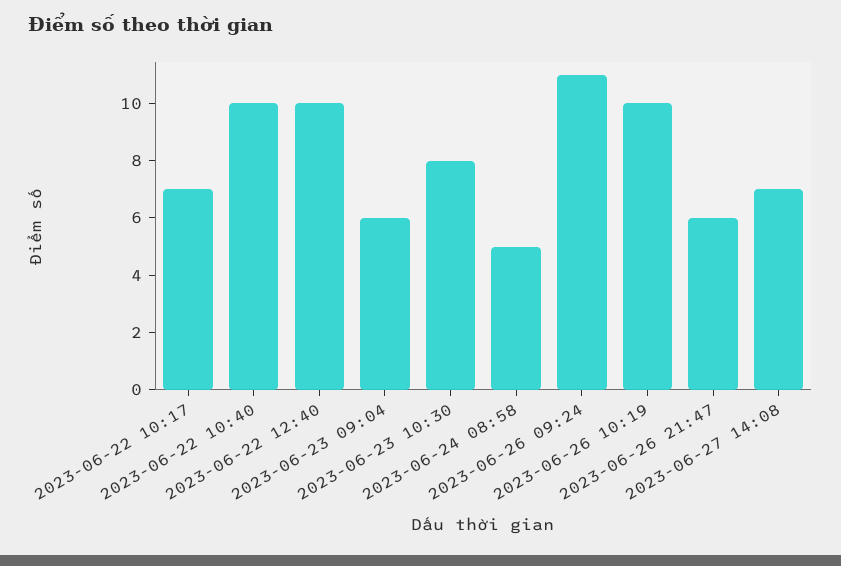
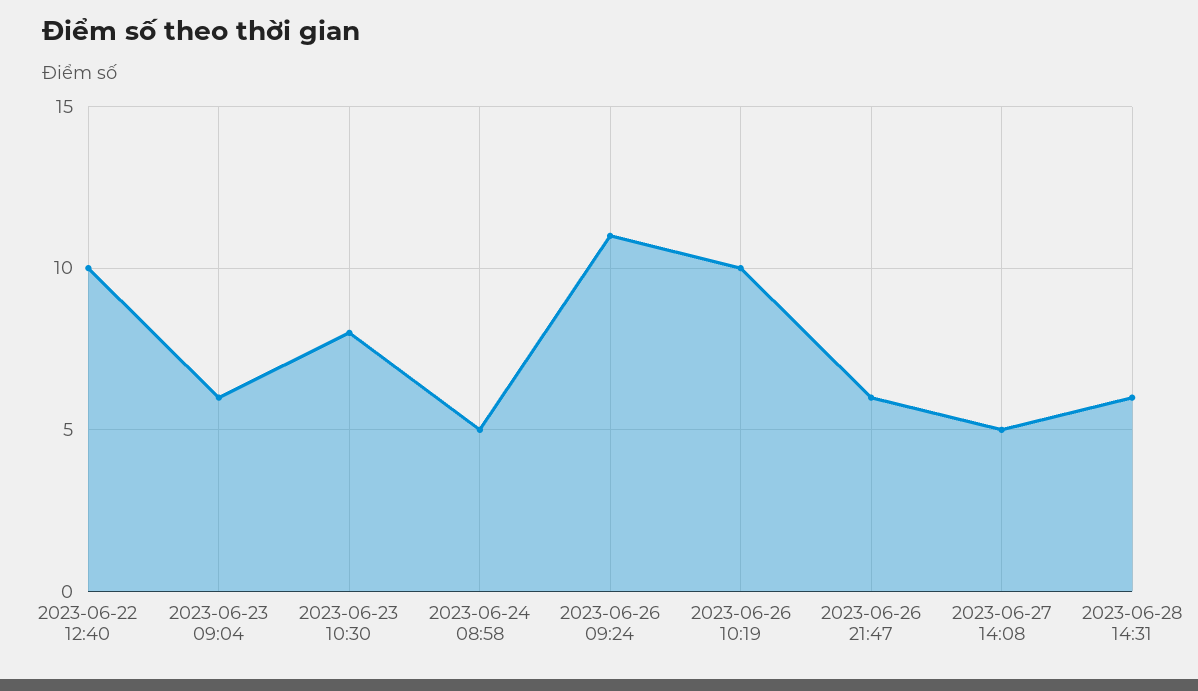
2023-06-22 10:17: 7 -> none
2023-06-22 10:40: 10 -> none
2023-06-27 14:08: 7 -> 5
2023-06-28 14:31: none -> 6

